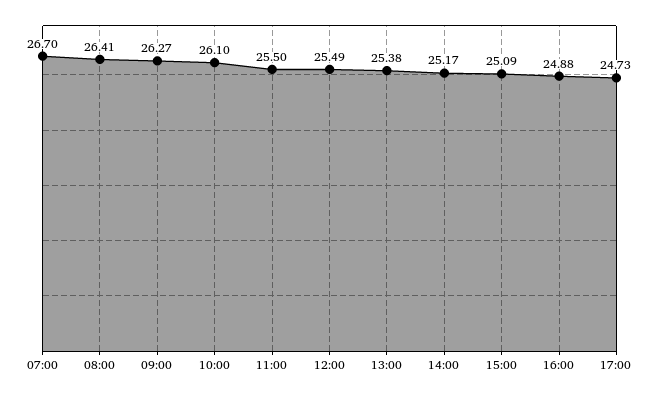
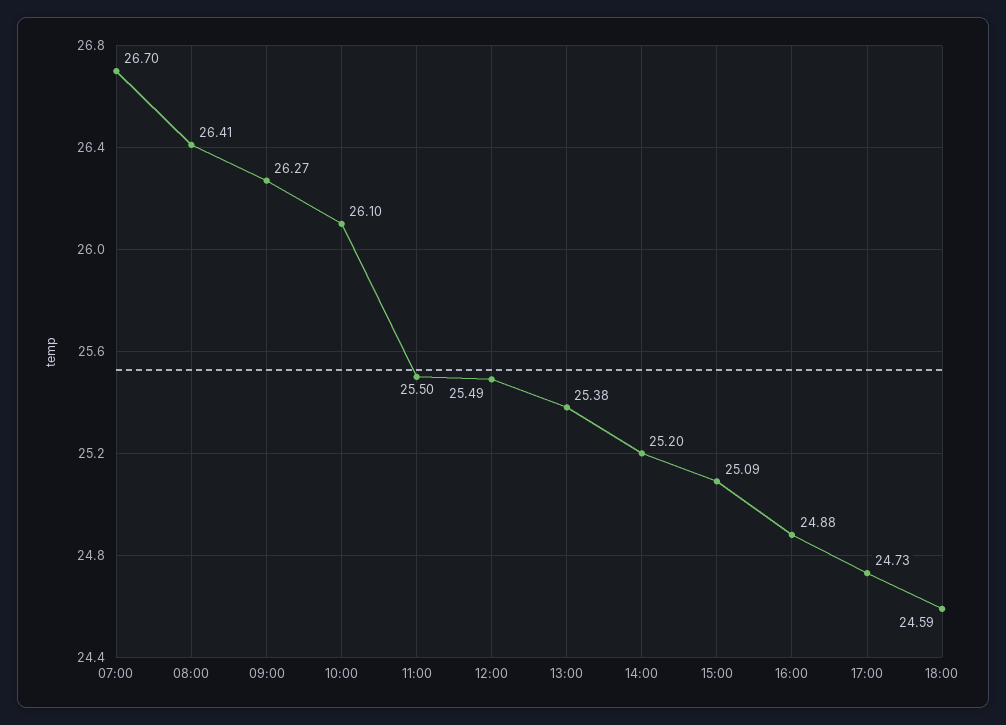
14:00: 25.17 -> 25.2
18:00: none -> 24.59

